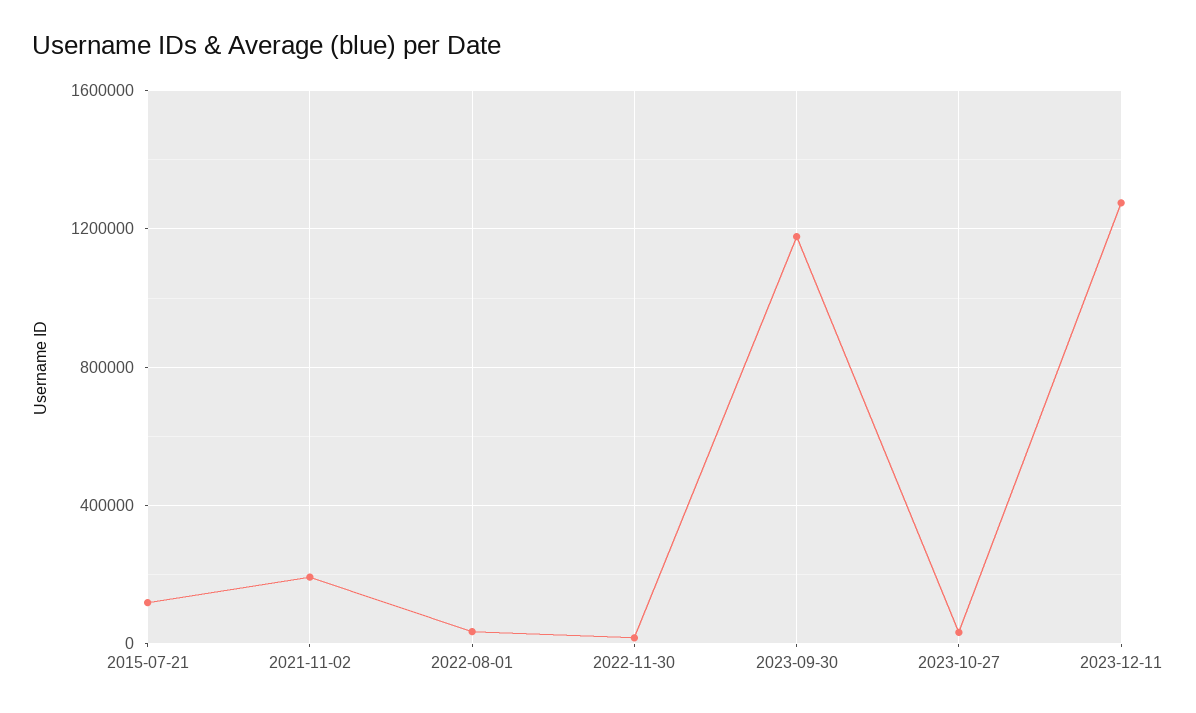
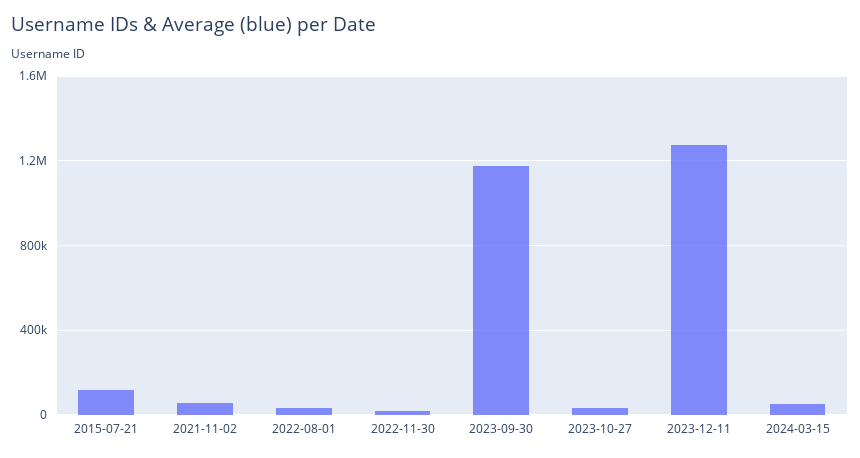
2021-11-02: 200000 -> 50000
2024-03-15: none -> 50000

